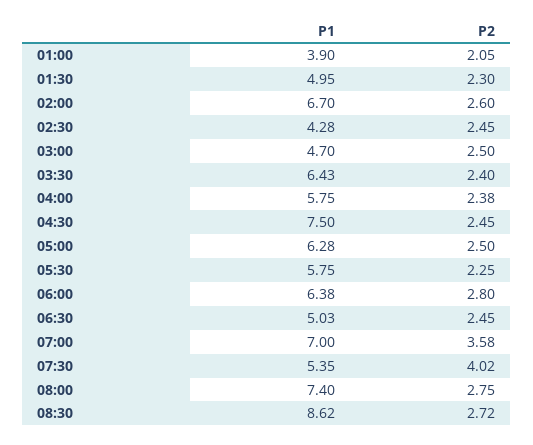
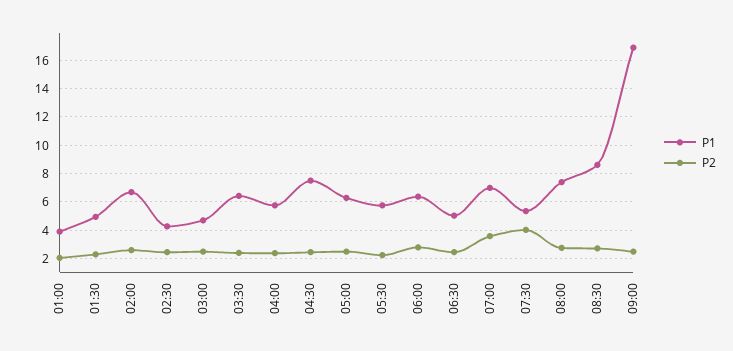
P1, 09:00: none -> 17
P2, 09:00: none -> 2.5

